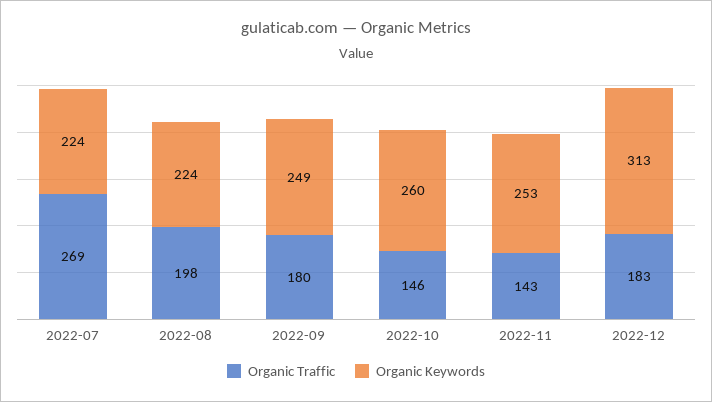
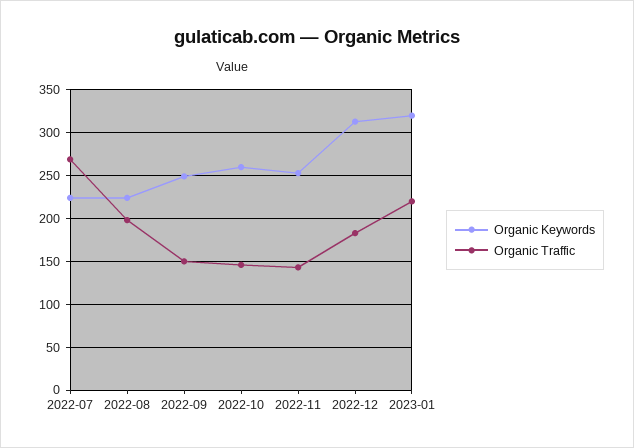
Organic Traffic, 2022-09: 180 -> 150
Organic Keywords, 2023-01: none -> 320
Organic Traffic, 2023-01: none -> 220

